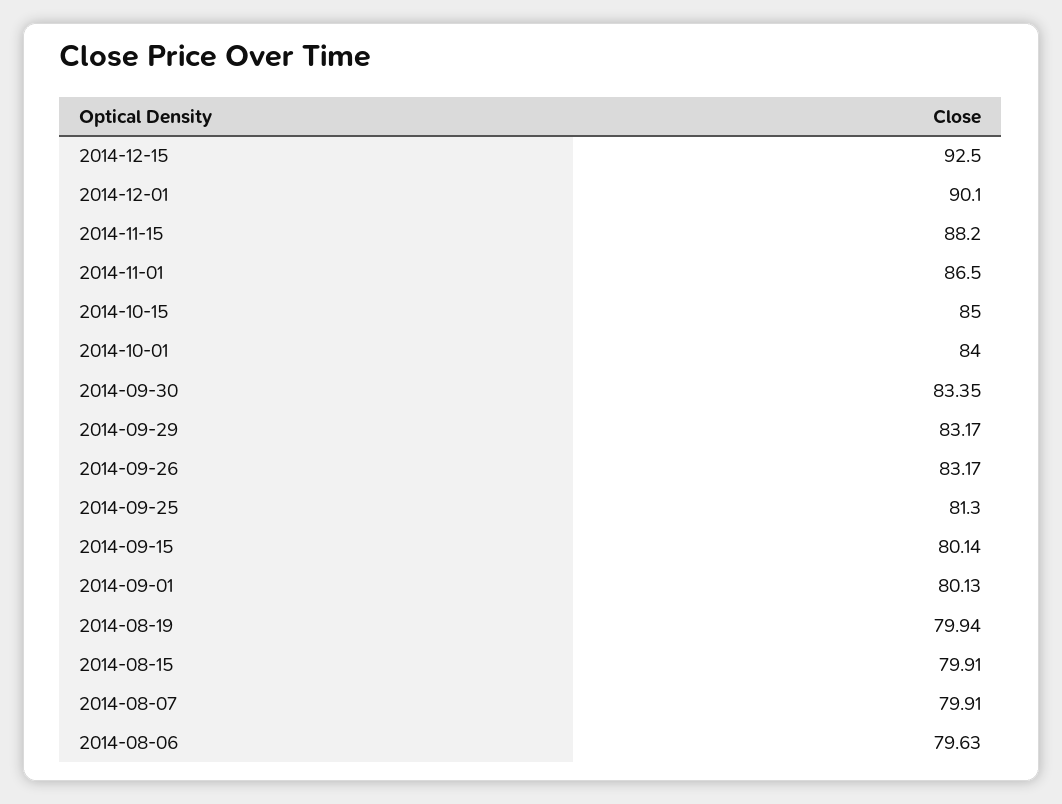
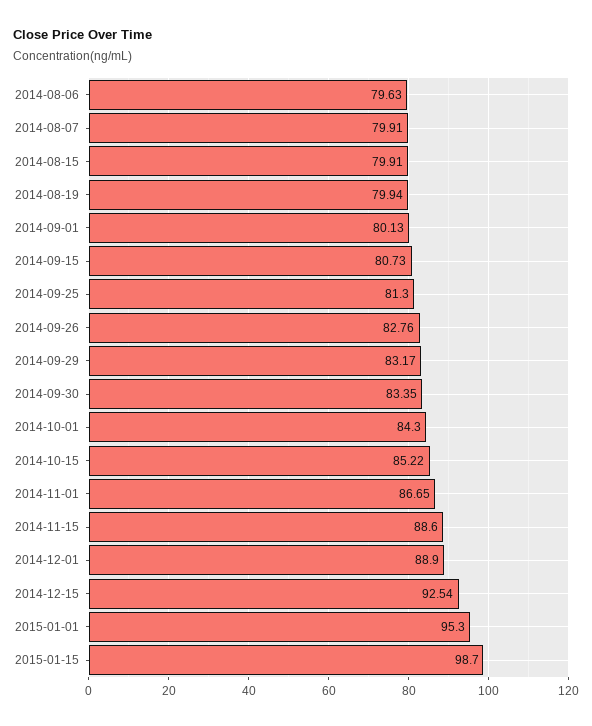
2014-12-15: 92.5 -> 92.54
2014-12-01: 90.1 -> 88.9
2014-11-15: 88.2 -> 88.6
2014-11-01: 86.5 -> 86.65
2014-10-15: 85 -> 85.22
2014-10-01: 84 -> 84.3
2014-09-26: 83.17 -> 82.76
2014-09-15: 80.14 -> 80.73
2015-01-01: none -> 95.3
2015-01-15: none -> 98.7

